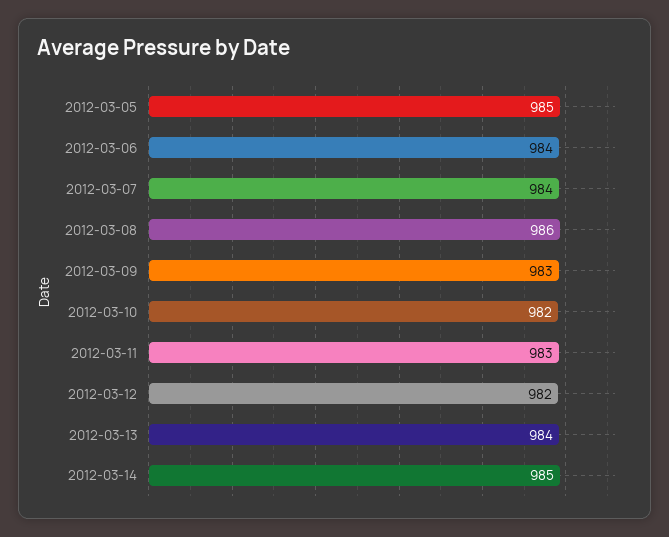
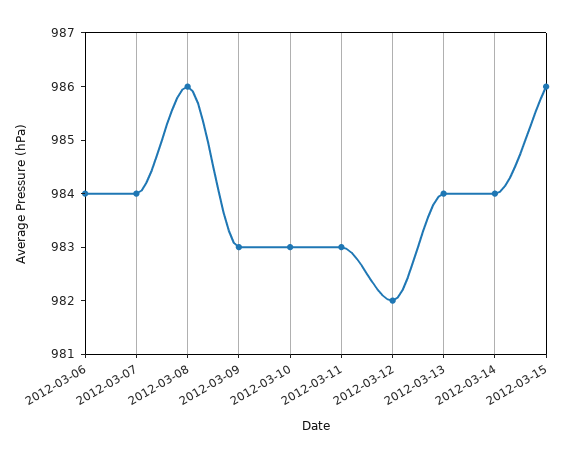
2012-03-05: 985 -> none
2012-03-10: 982 -> 983
2012-03-14: 985 -> 984
2012-03-15: none -> 986

